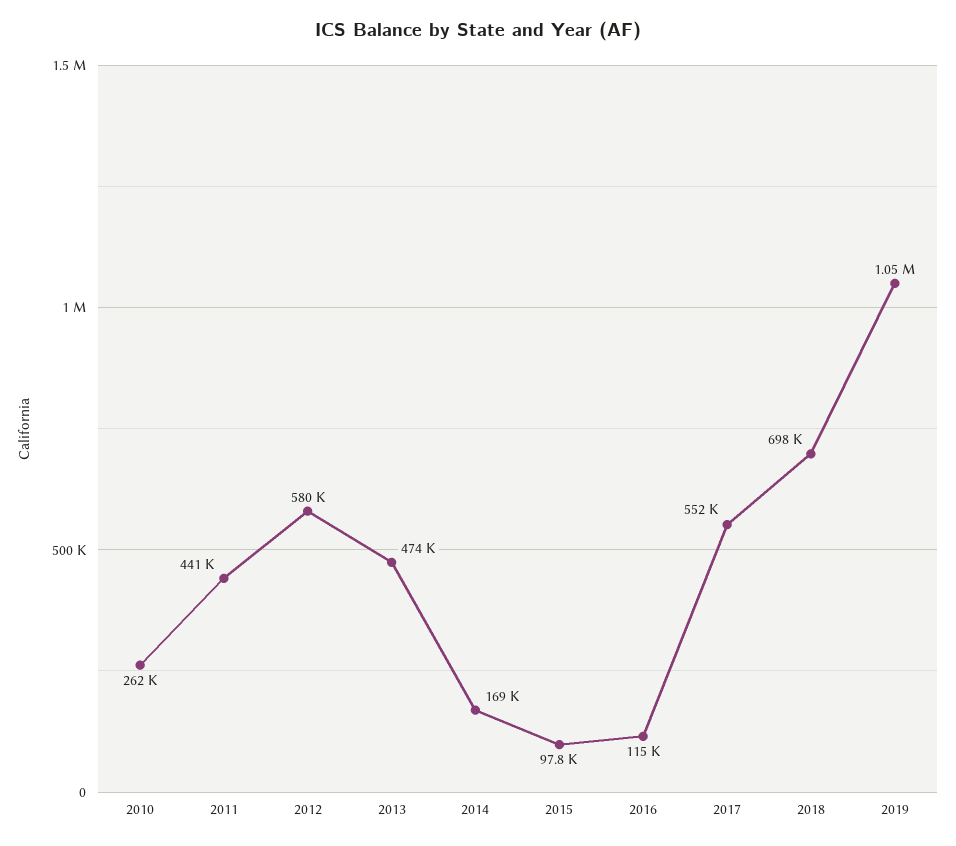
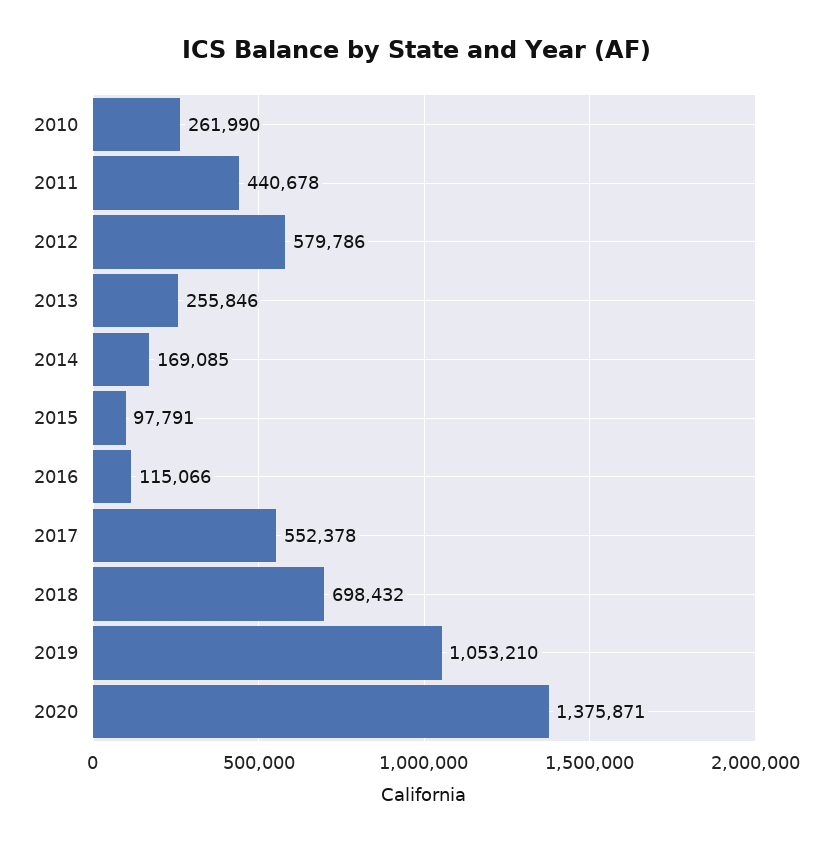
2013: 474000 -> 255846
2020: none -> 1375871

